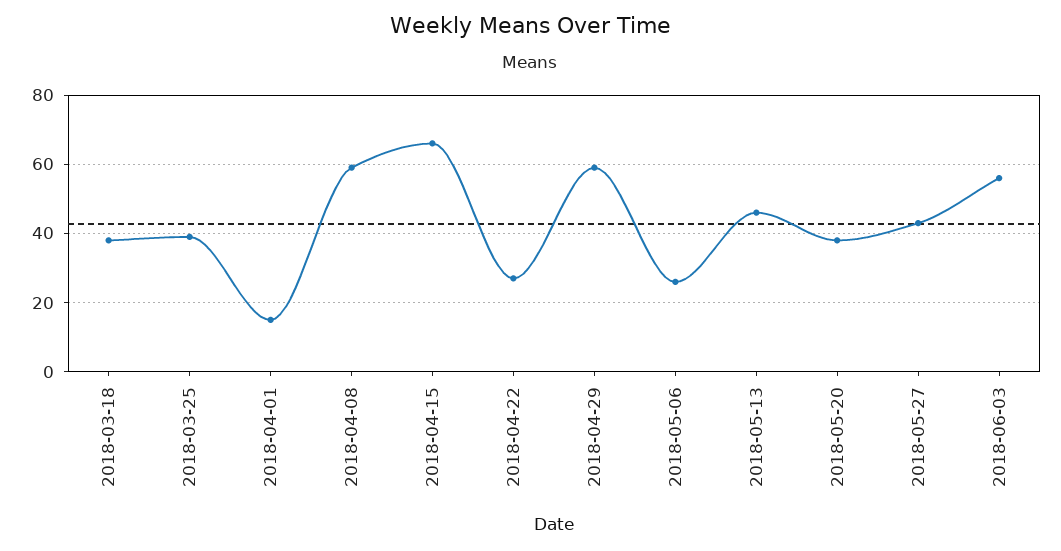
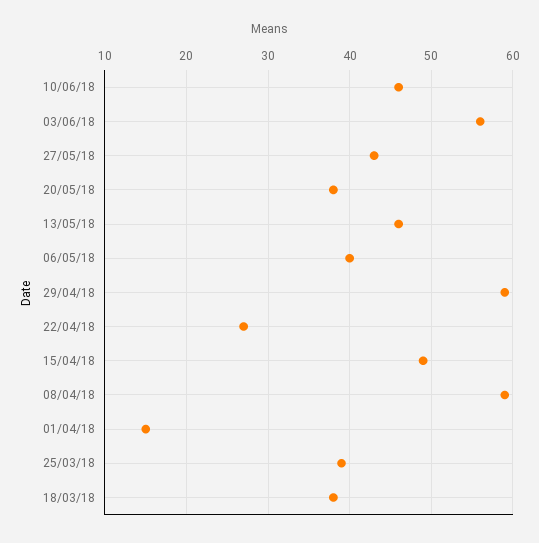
2018-04-15: 65 -> 49
2018-05-06: 25 -> 40
10/06/18: none -> 46

